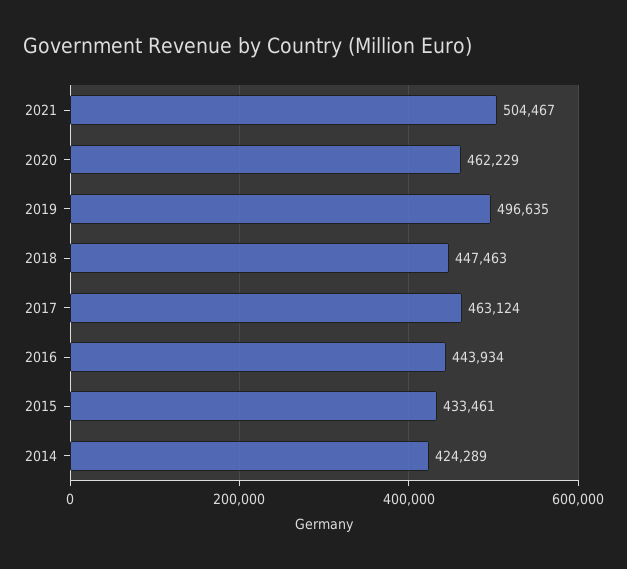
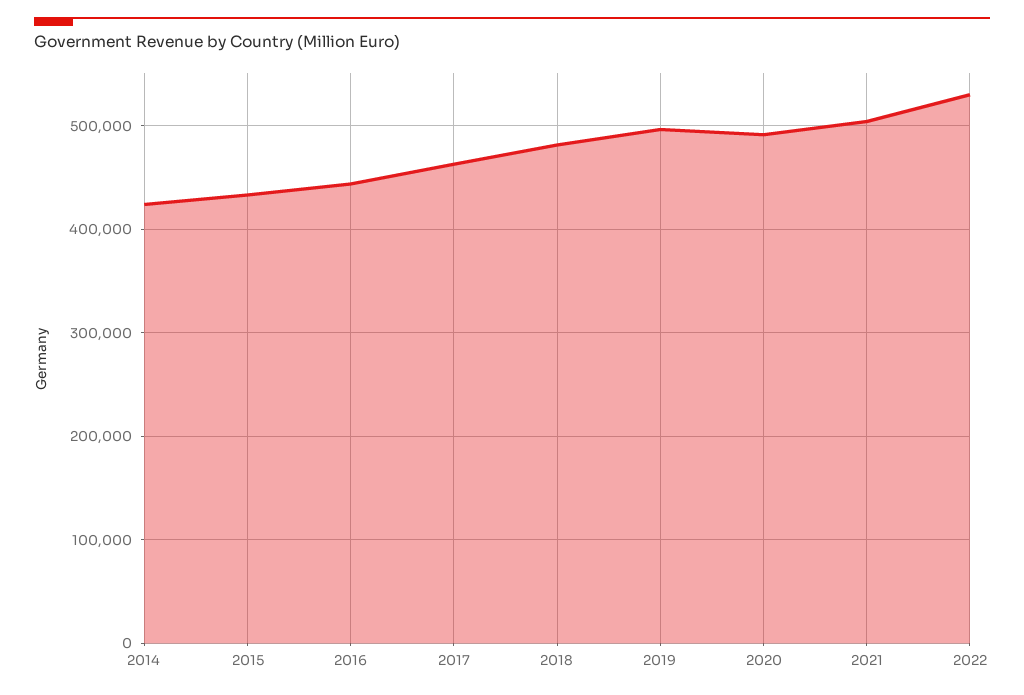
2020: 462229 -> 490000
2018: 447463 -> 480000
2022: none -> 530000

